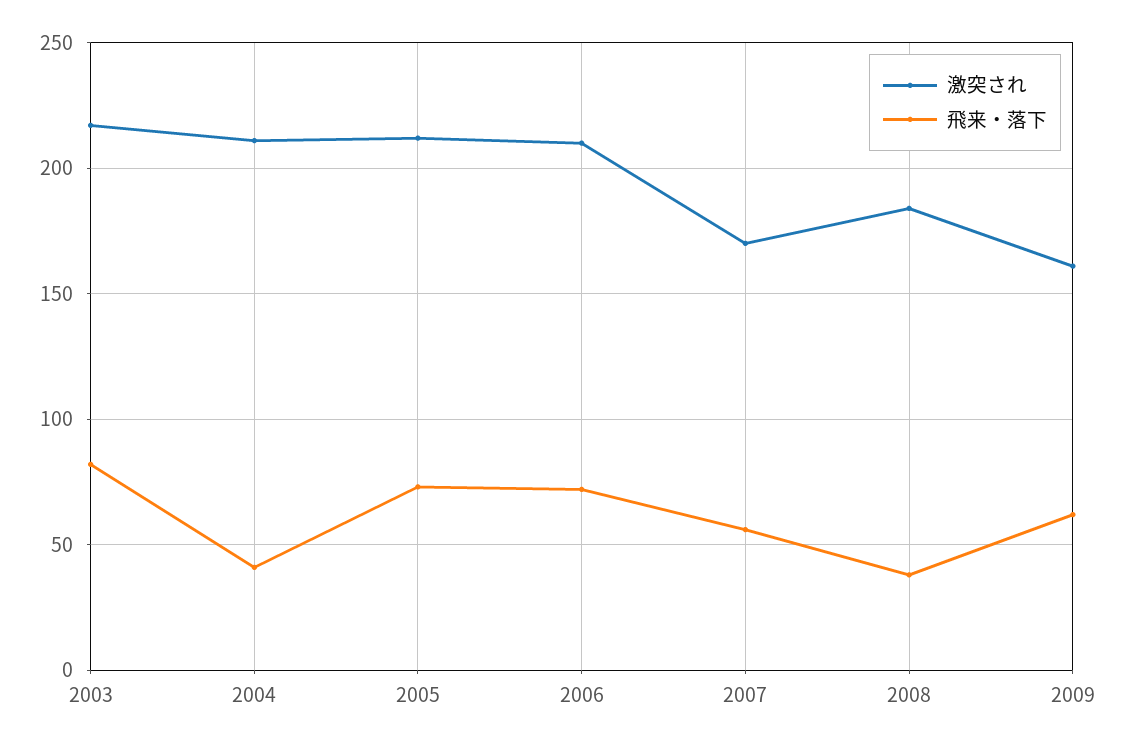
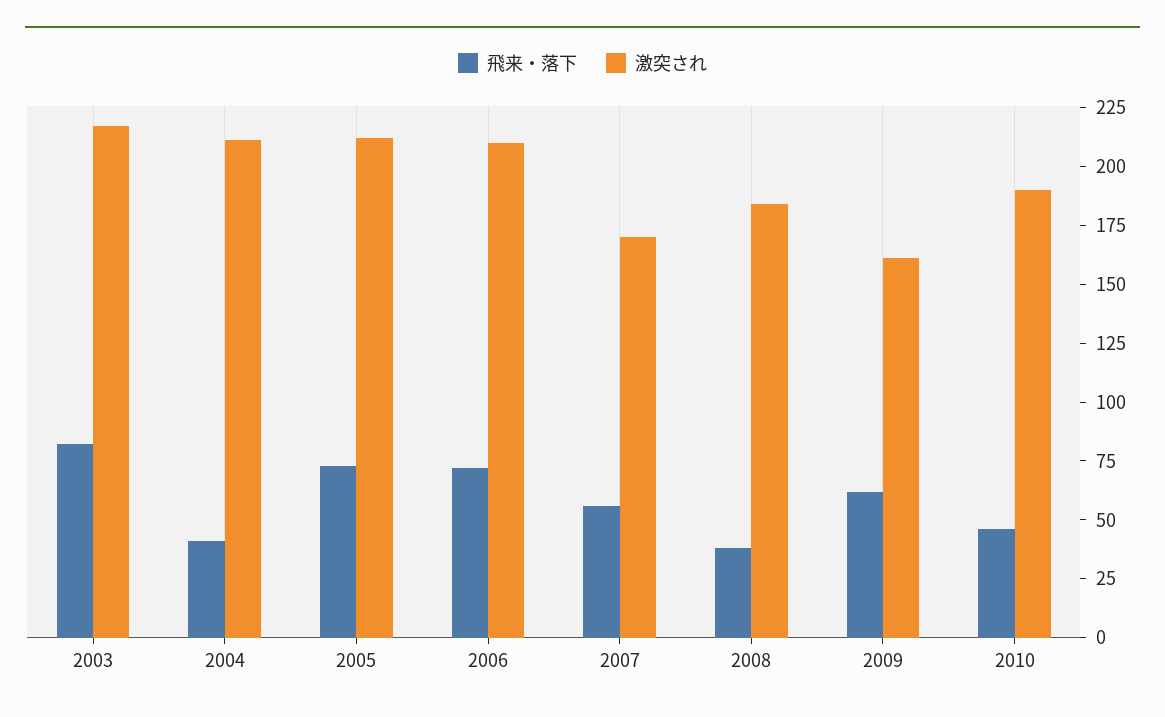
飛来・落下, 2010: none -> 45
激突され, 2010: none -> 190

